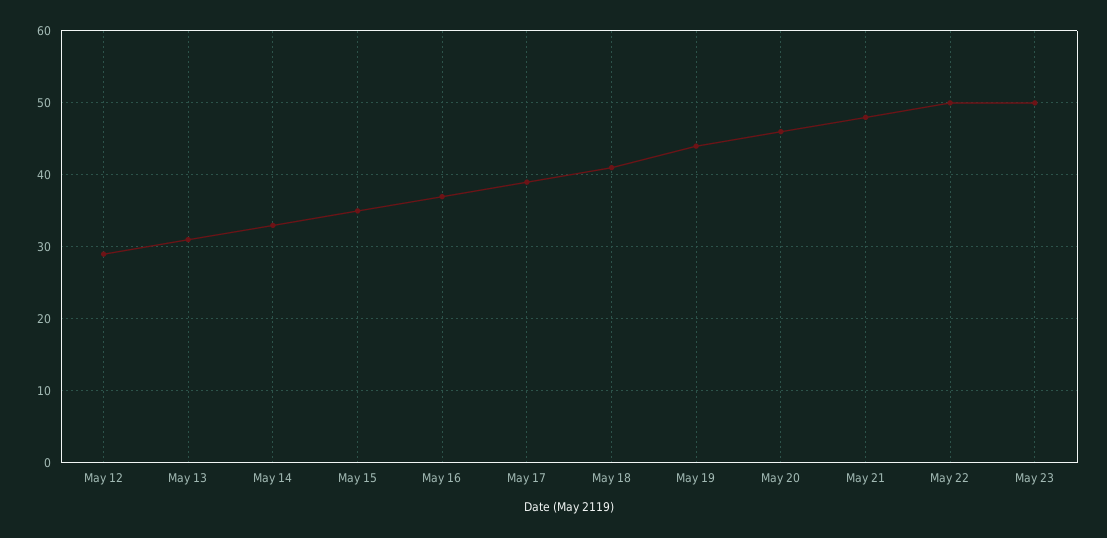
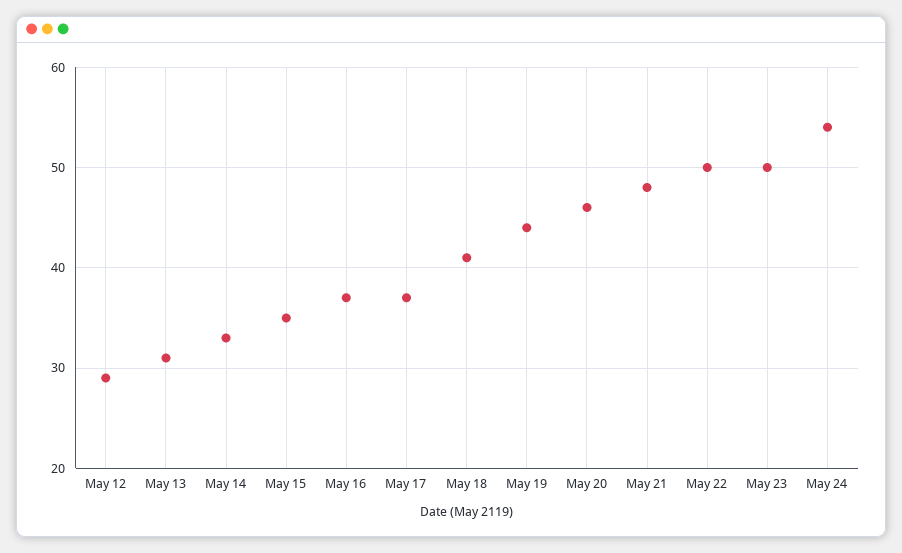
May 17: 39 -> 37
May 24: none -> 54

